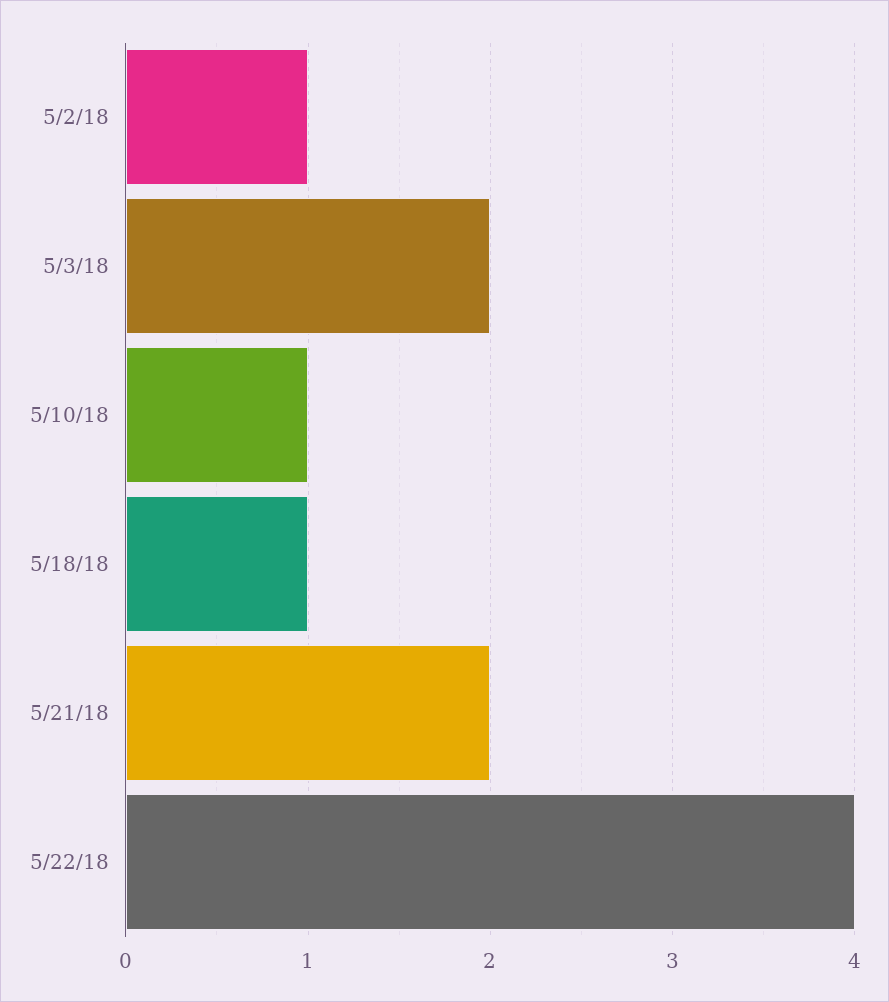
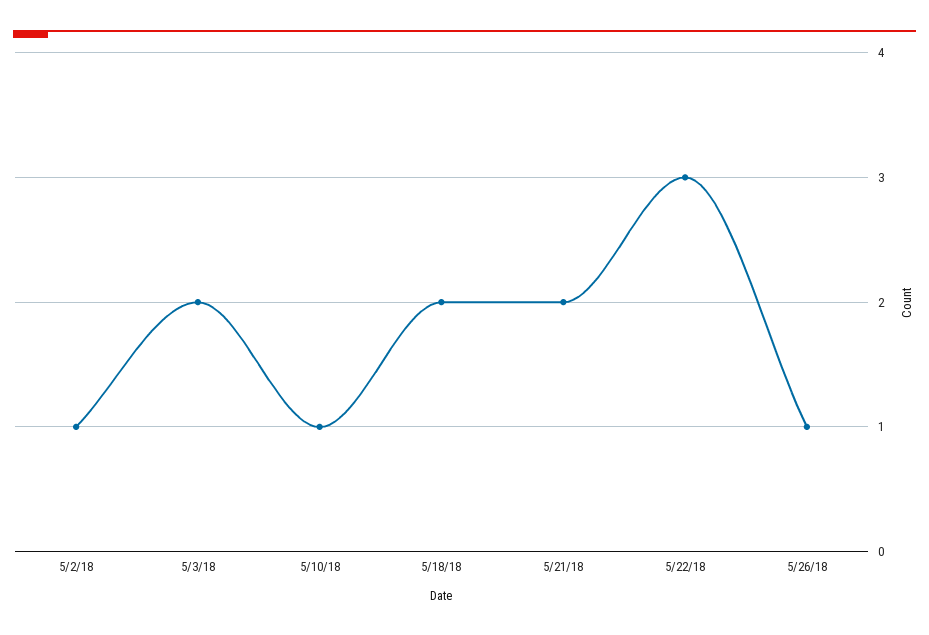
5/18/18: 1 -> 2
5/22/18: 4 -> 3
5/26/18: none -> 1

